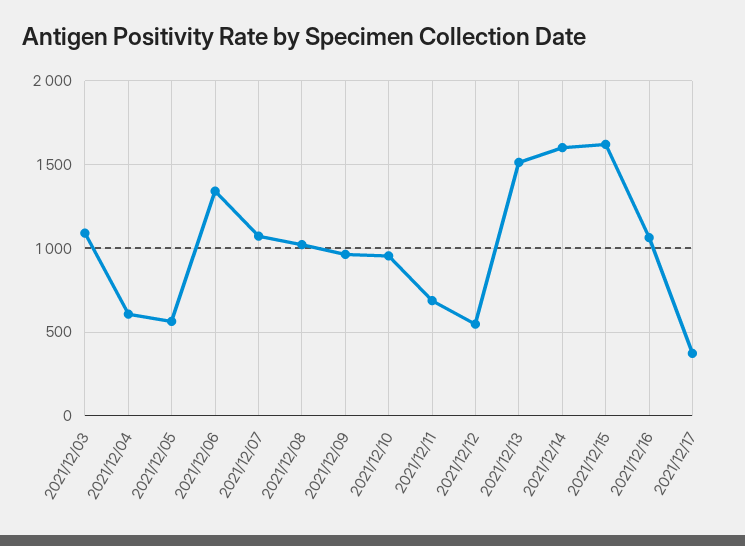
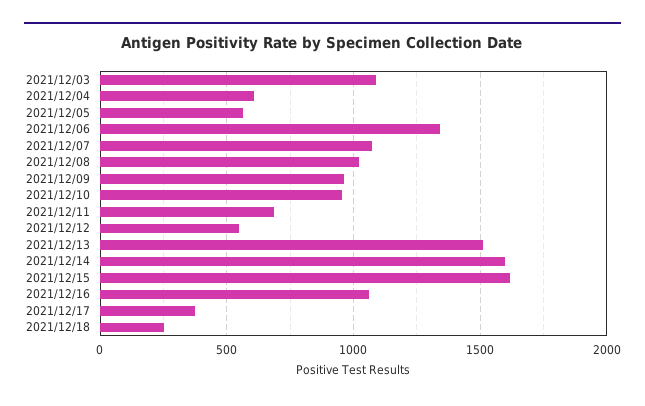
2021/12/18: none -> 250

